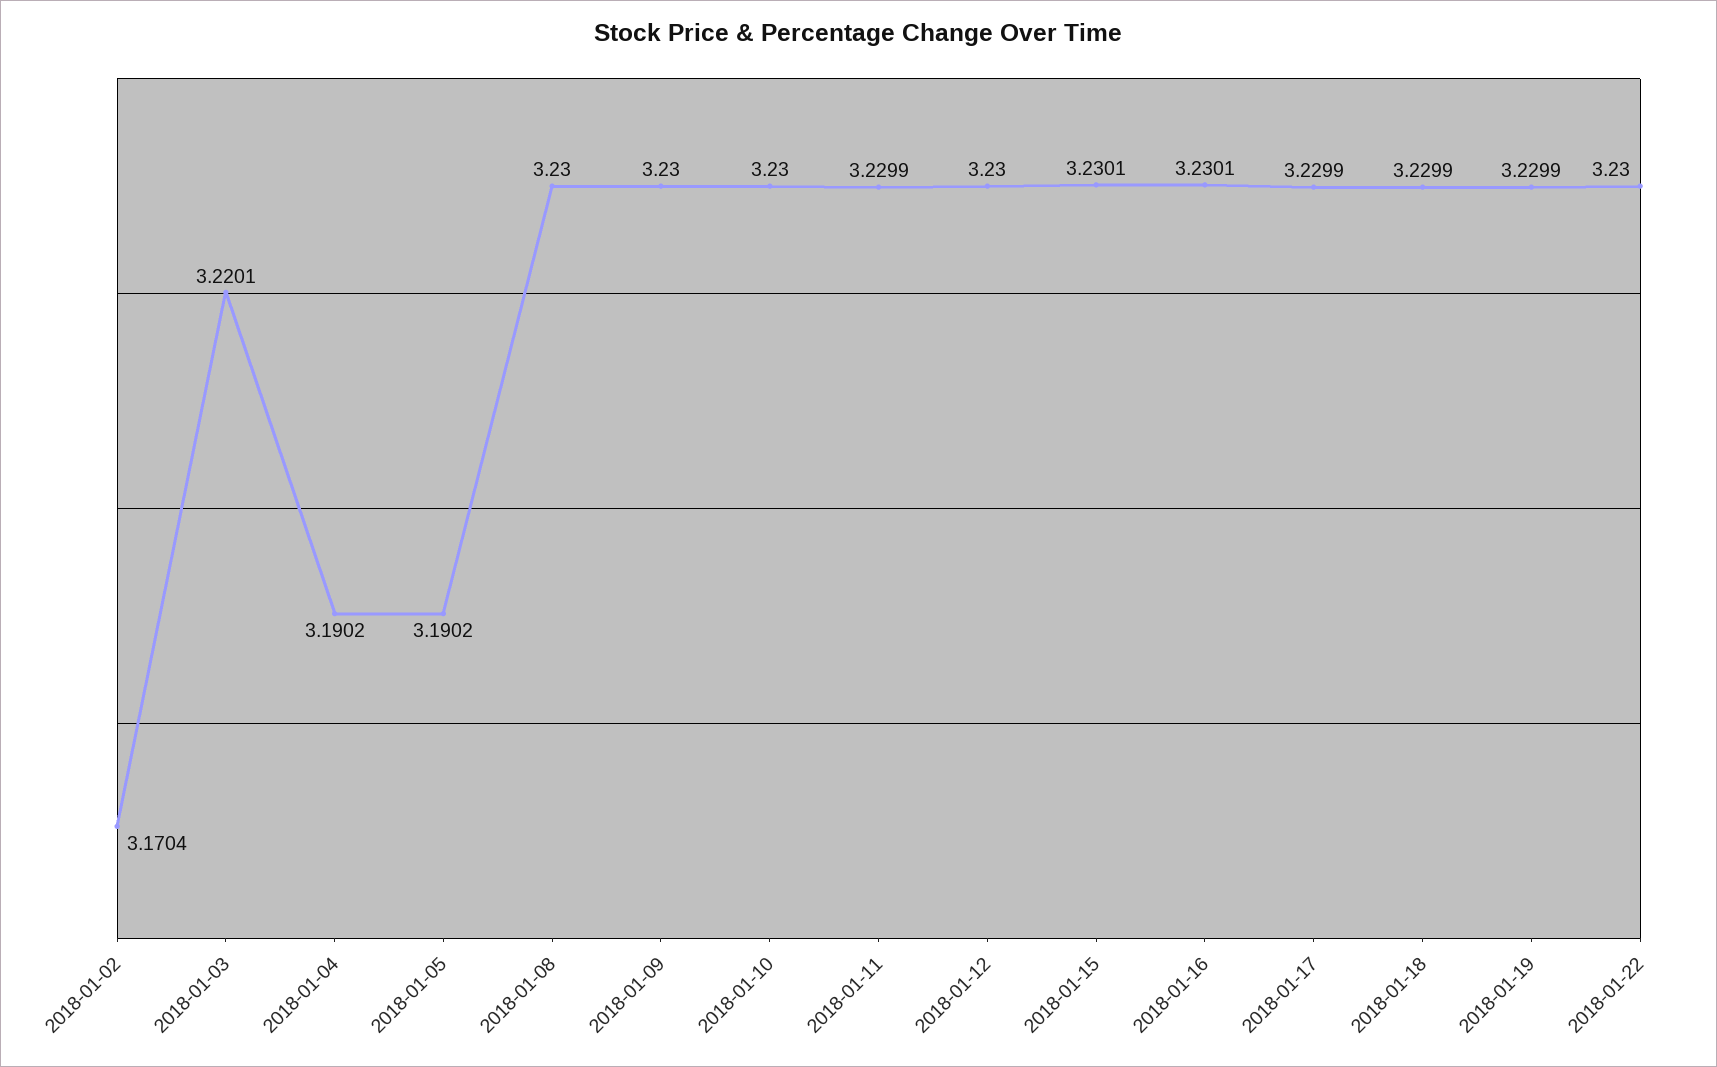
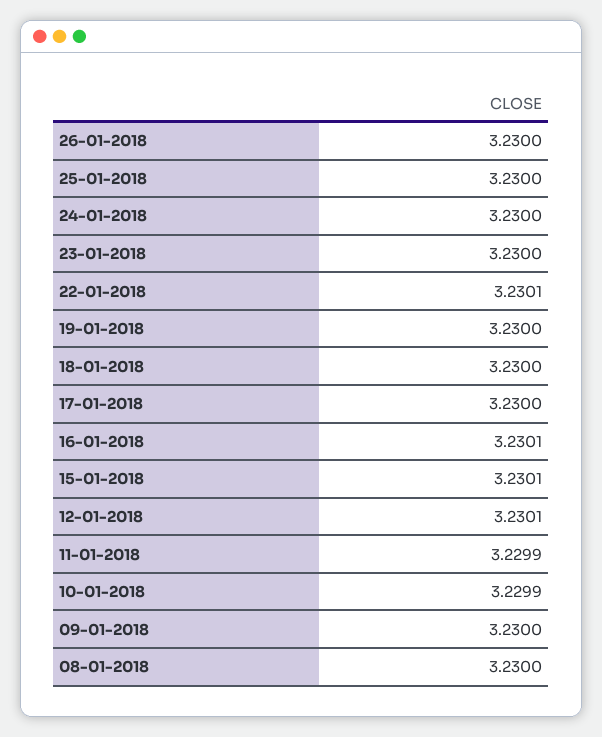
2018-01-02: 3.1704 -> none
2018-01-03: 3.2201 -> none
2018-01-04: 3.1902 -> none
2018-01-05: 3.1902 -> none
2018-01-10: 3.23 -> 3.2299
2018-01-12: 3.23 -> 3.2301
2018-01-17: 3.2299 -> 3.23
2018-01-18: 3.2299 -> 3.23
2018-01-19: 3.2299 -> 3.23
2018-01-22: 3.23 -> 3.2301
26-01-2018: none -> 3.23
25-01-2018: none -> 3.23
24-01-2018: none -> 3.23
23-01-2018: none -> 3.23

